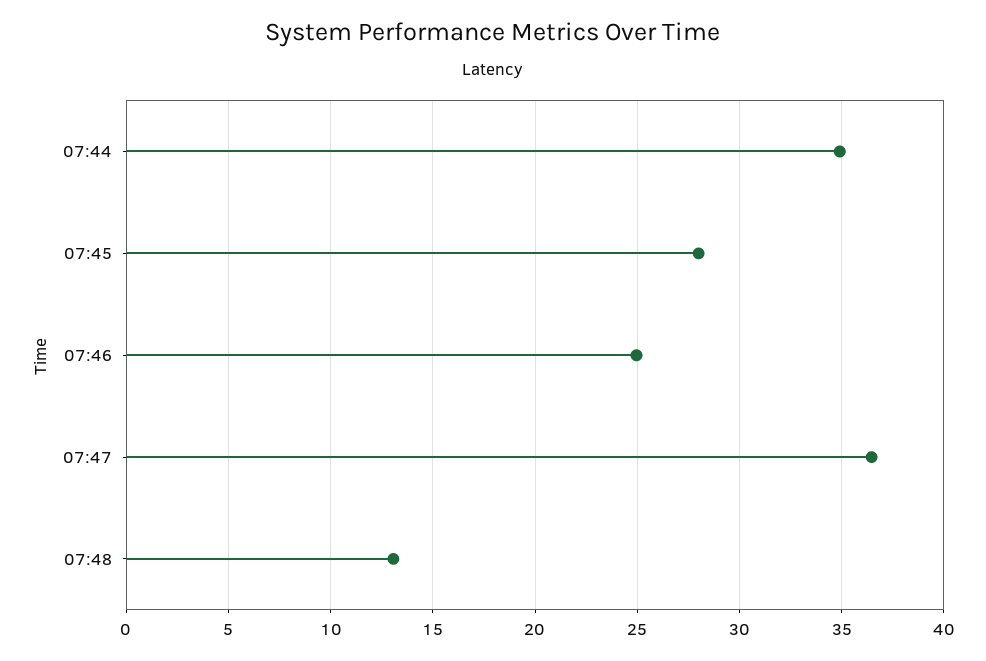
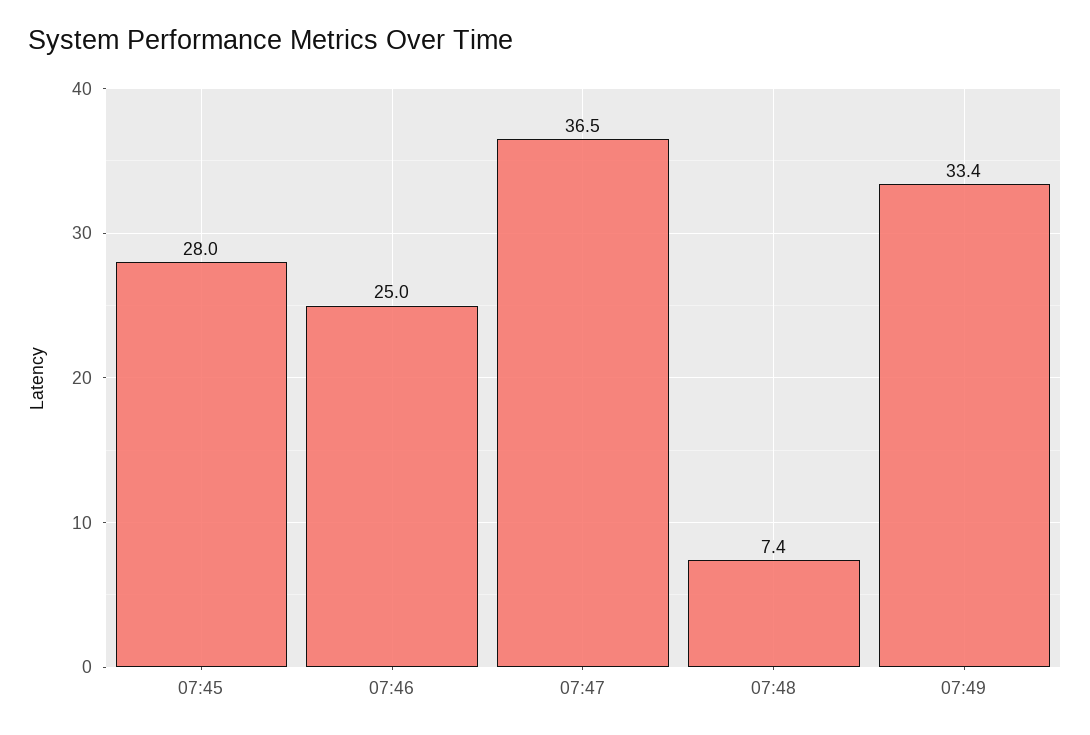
07:44: 35 -> none
07:48: 13 -> 7.4
07:49: none -> 33.4

